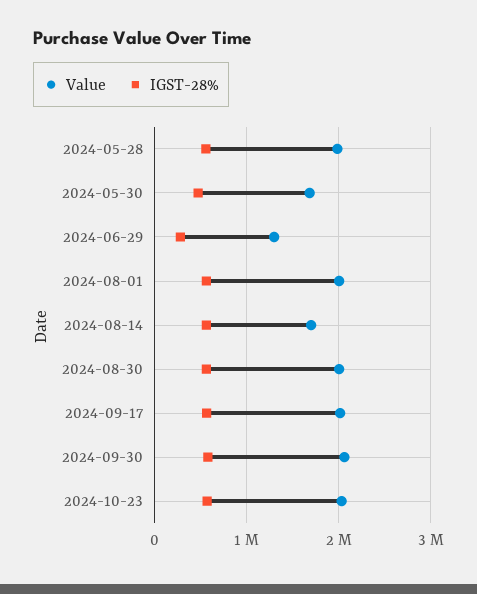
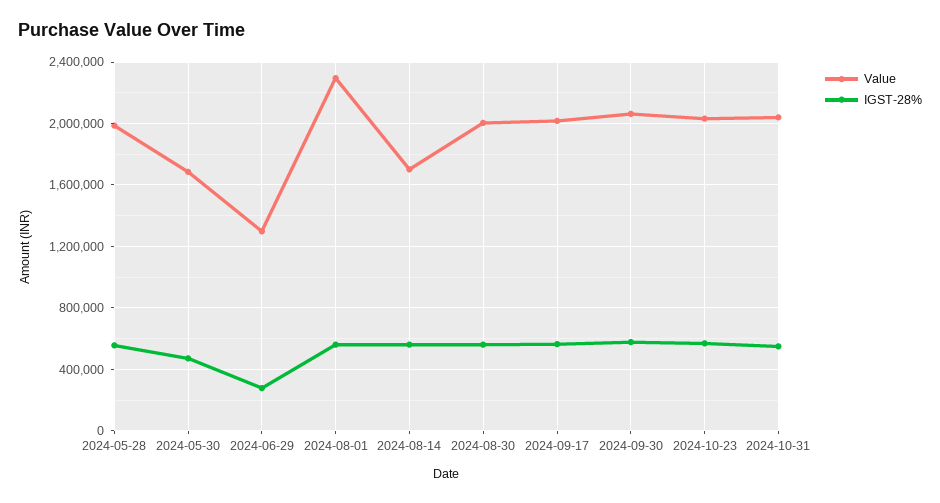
Value, 2024-08-01: 2000000 -> 2300000
Value, 2024-10-31: none -> 2050000
IGST-28%, 2024-10-31: none -> 550000

